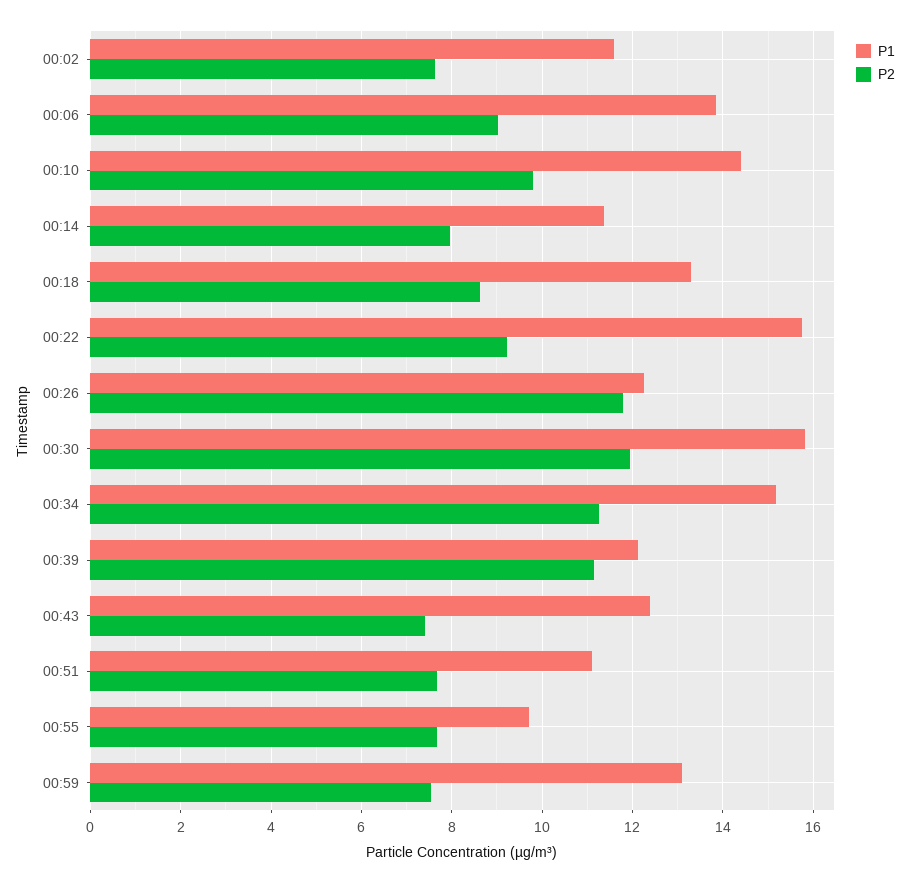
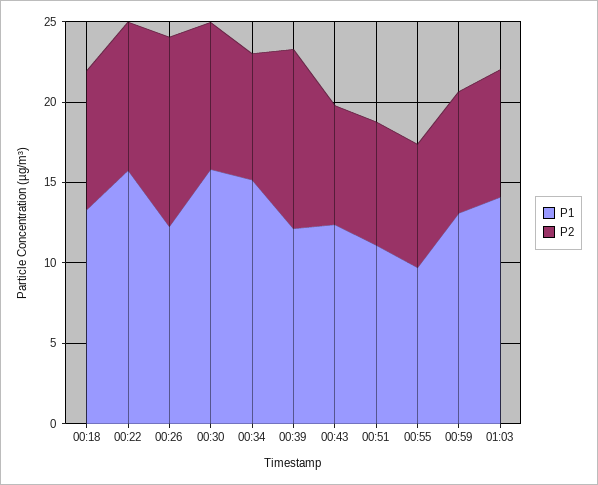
P1, 00:02: 11.6 -> none
P2, 00:02: 7.6 -> none
P1, 00:06: 13.8 -> none
P2, 00:06: 9 -> none
P1, 00:10: 14.4 -> none
P2, 00:10: 9.8 -> none
P1, 00:14: 11.4 -> none
P2, 00:14: 8 -> none
P2, 00:30: 12 -> 9
P2, 00:34: 11.2 -> 8
P1, 01:03: none -> 14
P2, 01:03: none -> 8

